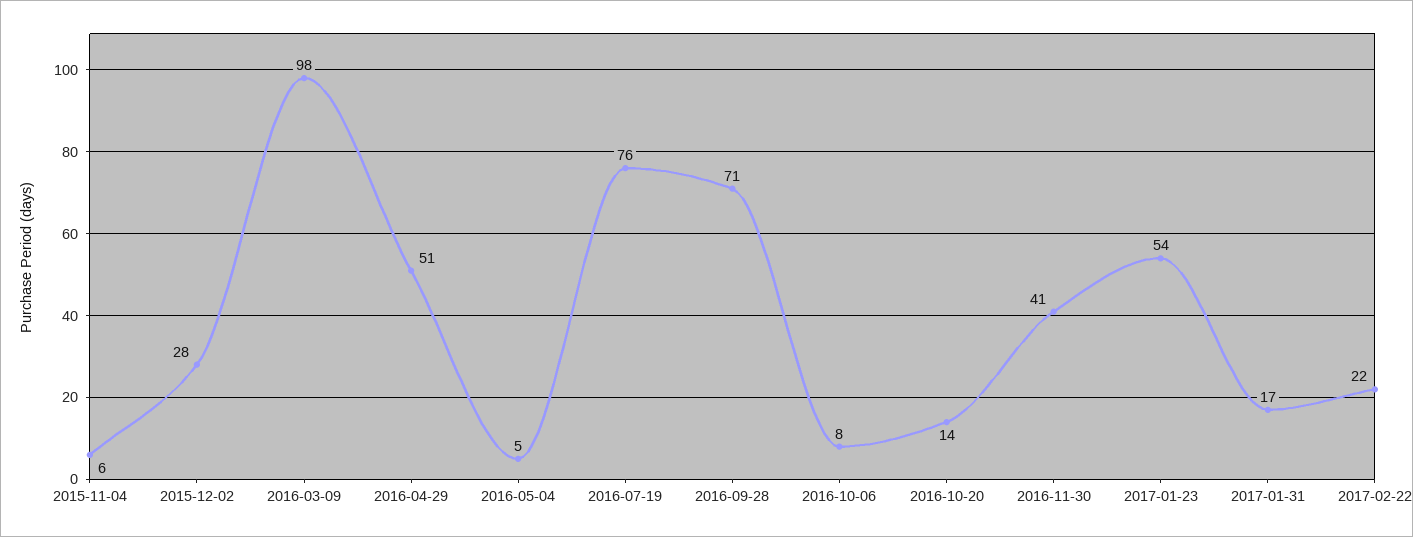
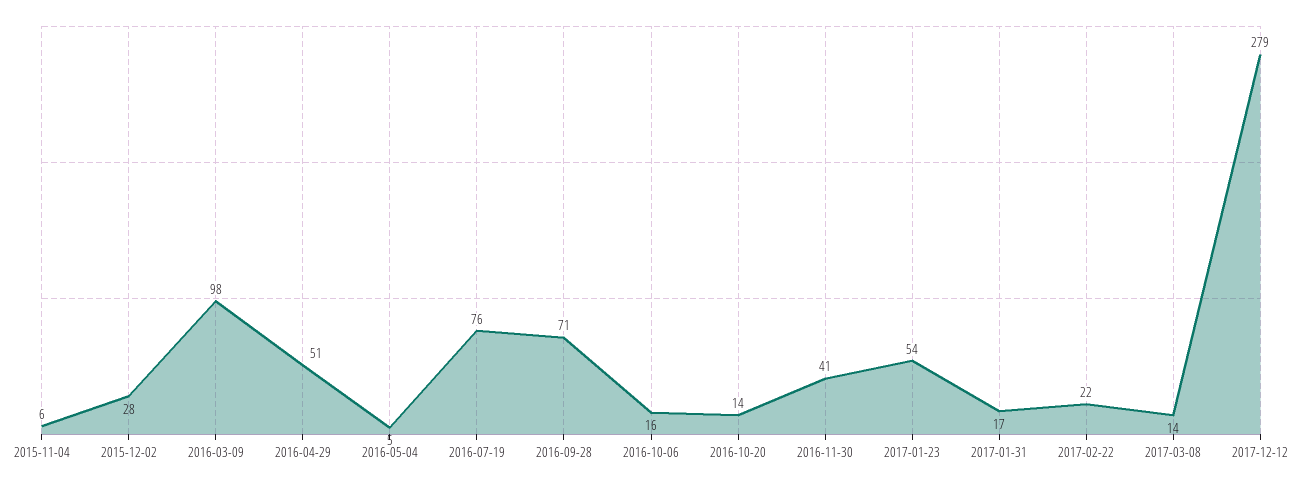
2016-10-06: 8 -> 16
2017-03-08: none -> 14
2017-12-12: none -> 279

